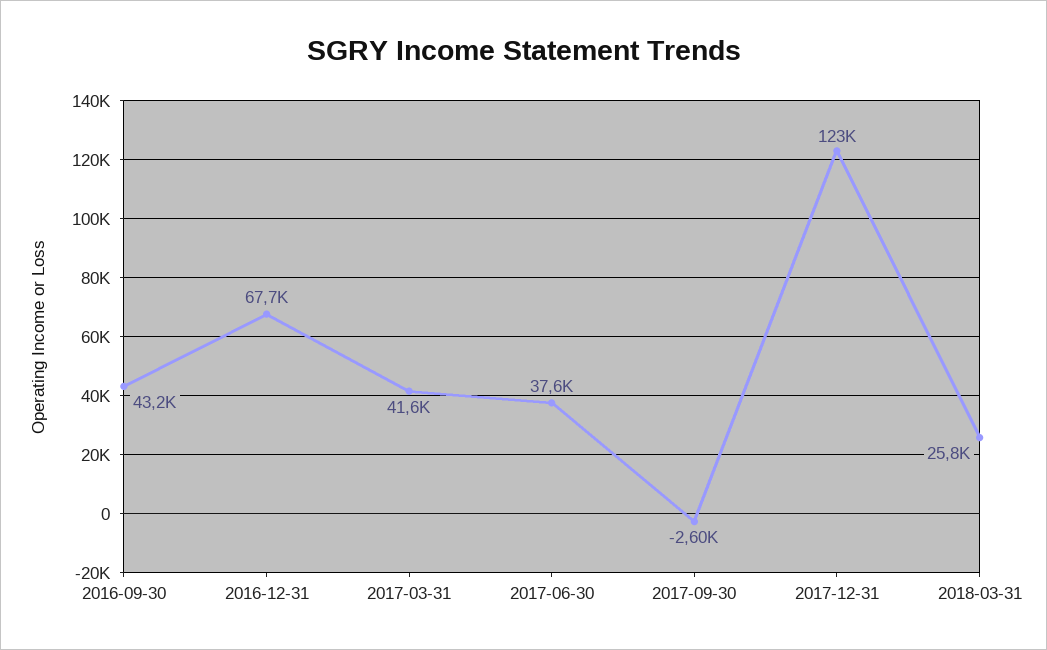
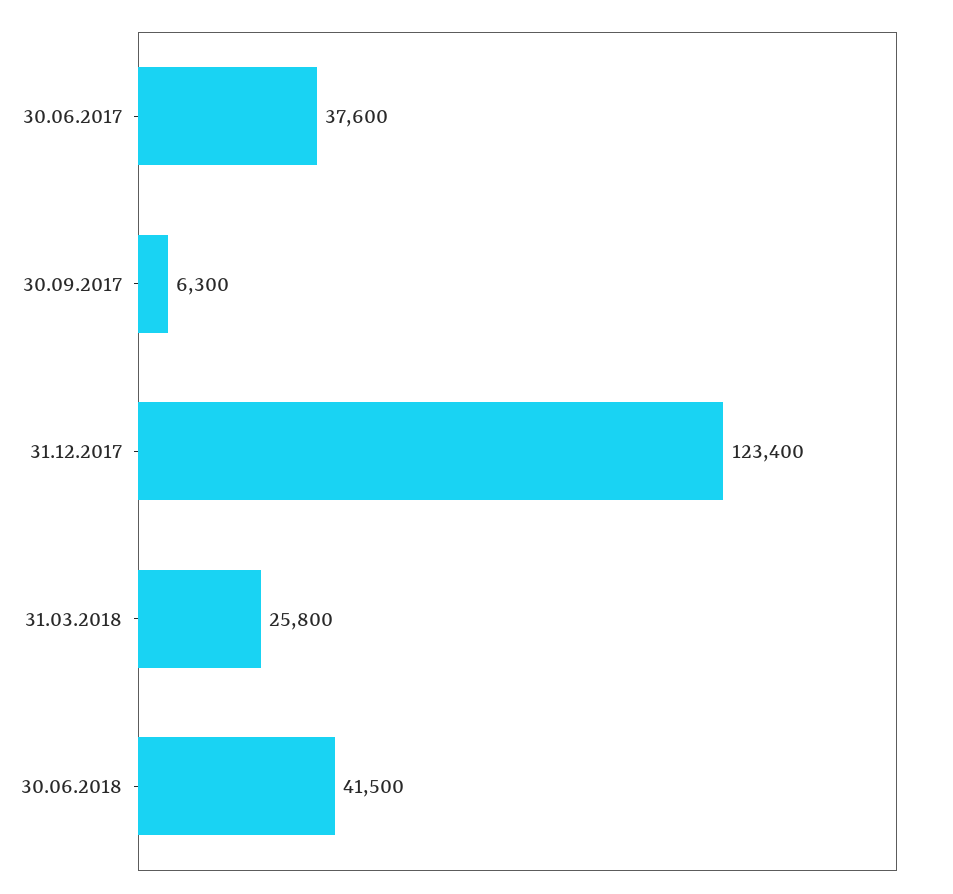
2016-09-30: 43200 -> none
2016-12-31: 67700 -> none
2017-03-31: 41600 -> none
2017-09-30: -2600 -> 6300
30.06.2018: none -> 41500

